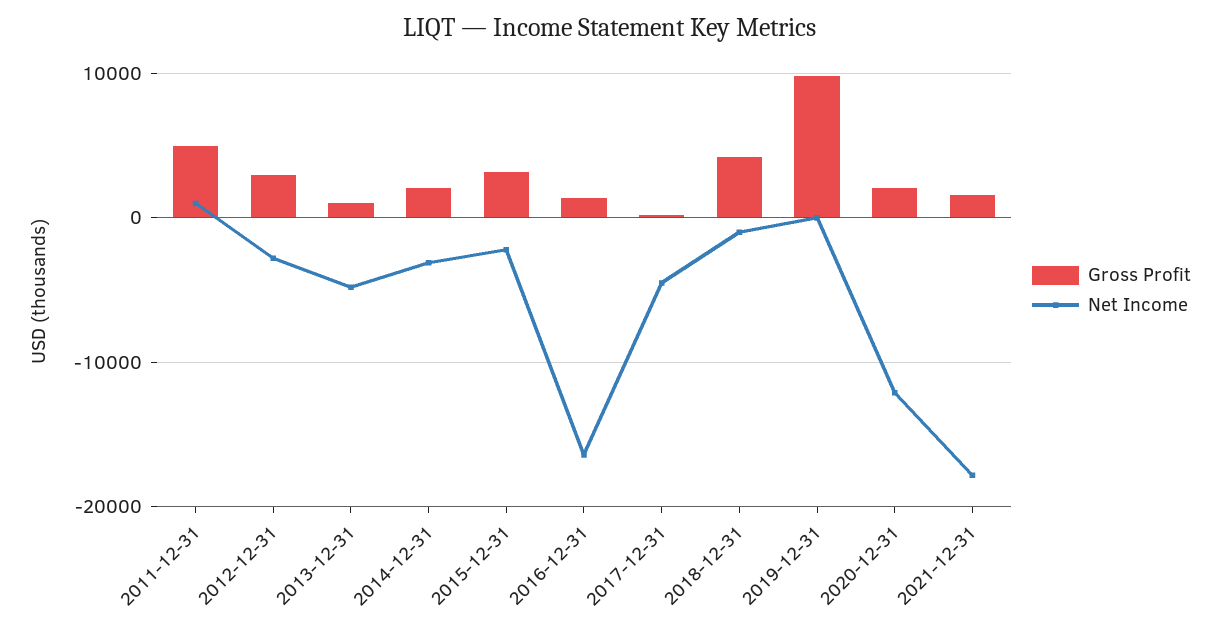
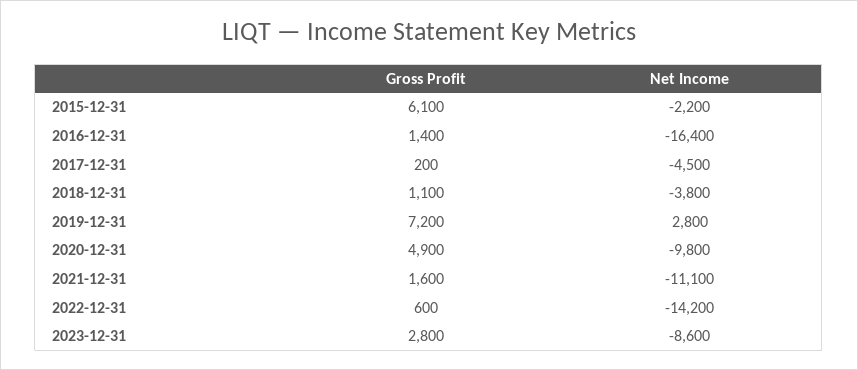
Gross Profit, 2011-12-31: 5000 -> none
Net Income, 2011-12-31: 1000 -> none
Gross Profit, 2012-12-31: 3000 -> none
Net Income, 2012-12-31: -3000 -> none
Gross Profit, 2013-12-31: 1000 -> none
Net Income, 2013-12-31: -5000 -> none
Gross Profit, 2014-12-31: 2000 -> none
Net Income, 2014-12-31: -3000 -> none
Gross Profit, 2015-12-31: 3000 -> 6100
Gross Profit, 2018-12-31: 4000 -> 1100
Net Income, 2018-12-31: -1000 -> -3800
Gross Profit, 2019-12-31: 10000 -> 7200
Net Income, 2019-12-31: 0 -> 2800
Gross Profit, 2020-12-31: 2000 -> 4900
Net Income, 2020-12-31: -12000 -> -9800
Net Income, 2021-12-31: -18000 -> -11100
Gross Profit, 2022-12-31: none -> 600
Net Income, 2022-12-31: none -> -14200
Gross Profit, 2023-12-31: none -> 2800
Net Income, 2023-12-31: none -> -8600

